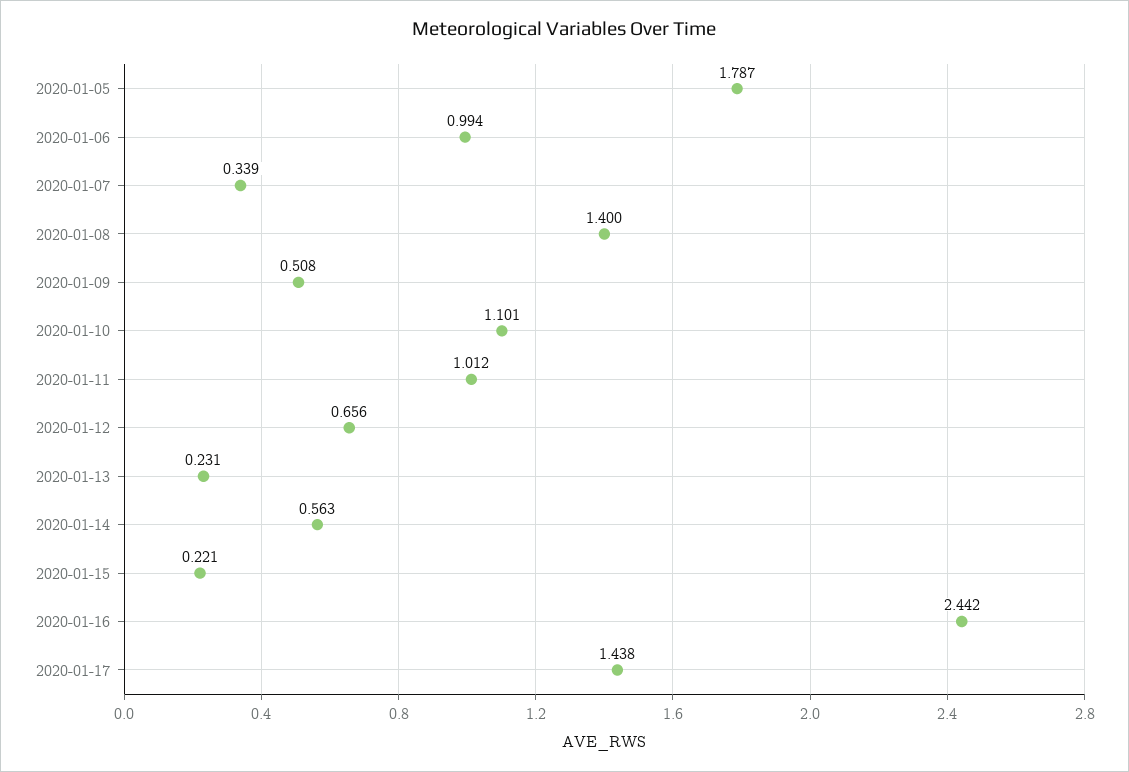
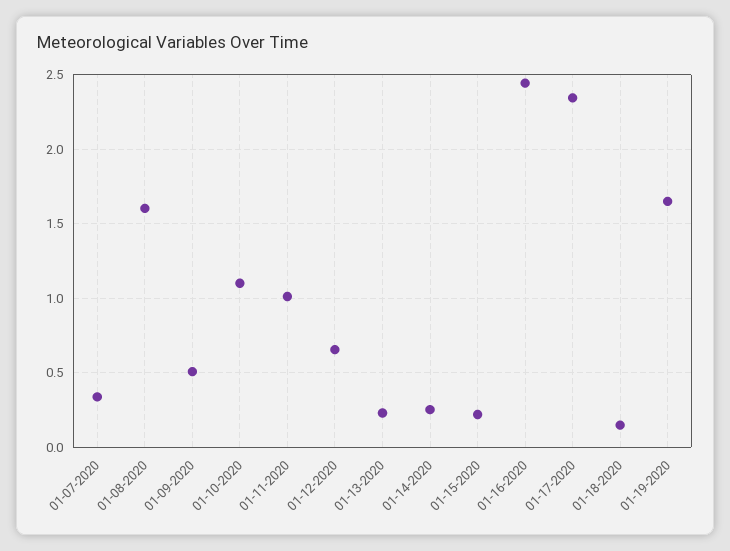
2020-01-05: 1.787 -> none
2020-01-06: 0.994 -> none
2020-01-08: 1.4 -> 1.6
2020-01-14: 0.563 -> 0.25
2020-01-17: 1.438 -> 2.35
01-18-2020: none -> 0.15
01-19-2020: none -> 1.65

